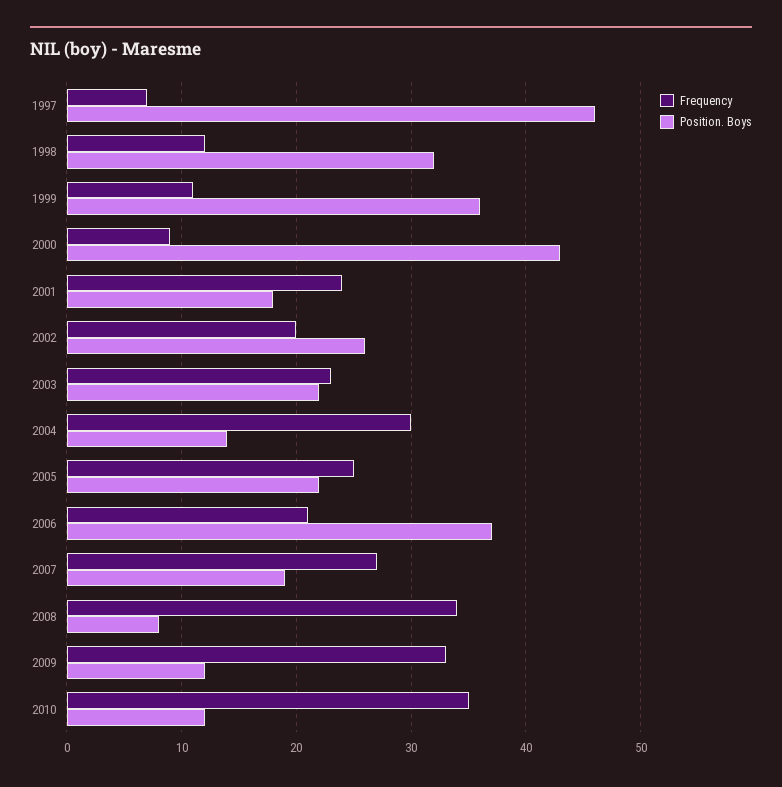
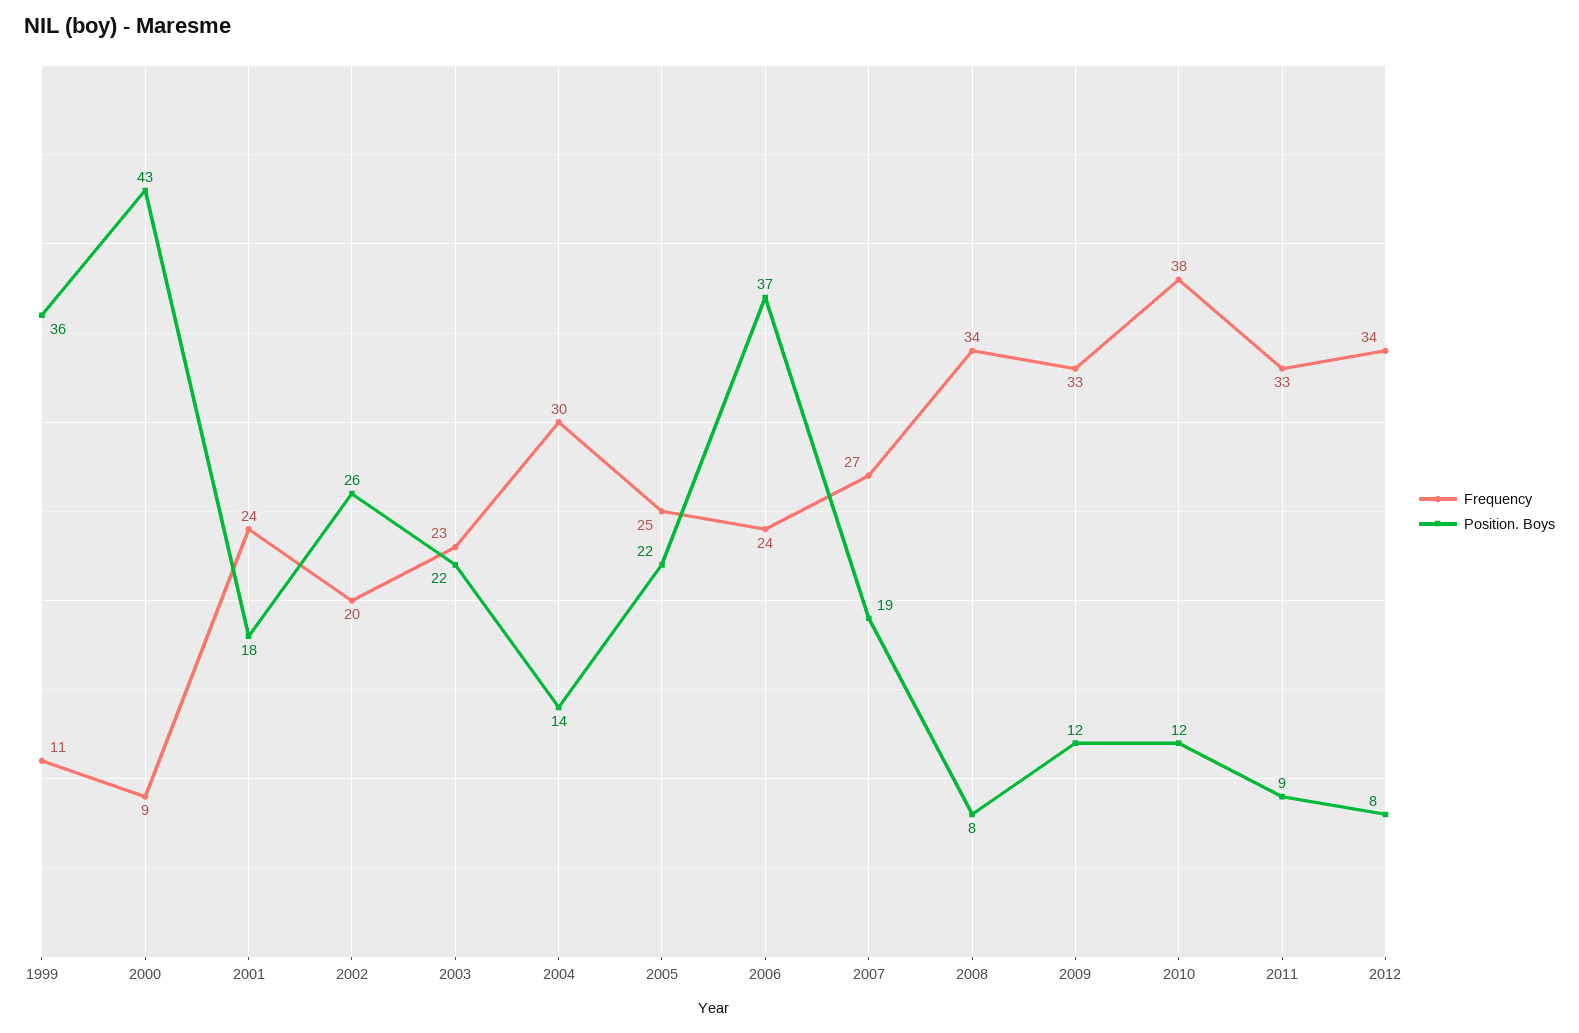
Frequency, 1997: 7 -> none
Position. Boys, 1997: 46 -> none
Frequency, 1998: 12 -> none
Position. Boys, 1998: 32 -> none
Frequency, 2006: 21 -> 24
Frequency, 2010: 35 -> 38
Frequency, 2011: none -> 33
Position. Boys, 2011: none -> 9
Frequency, 2012: none -> 34
Position. Boys, 2012: none -> 8

